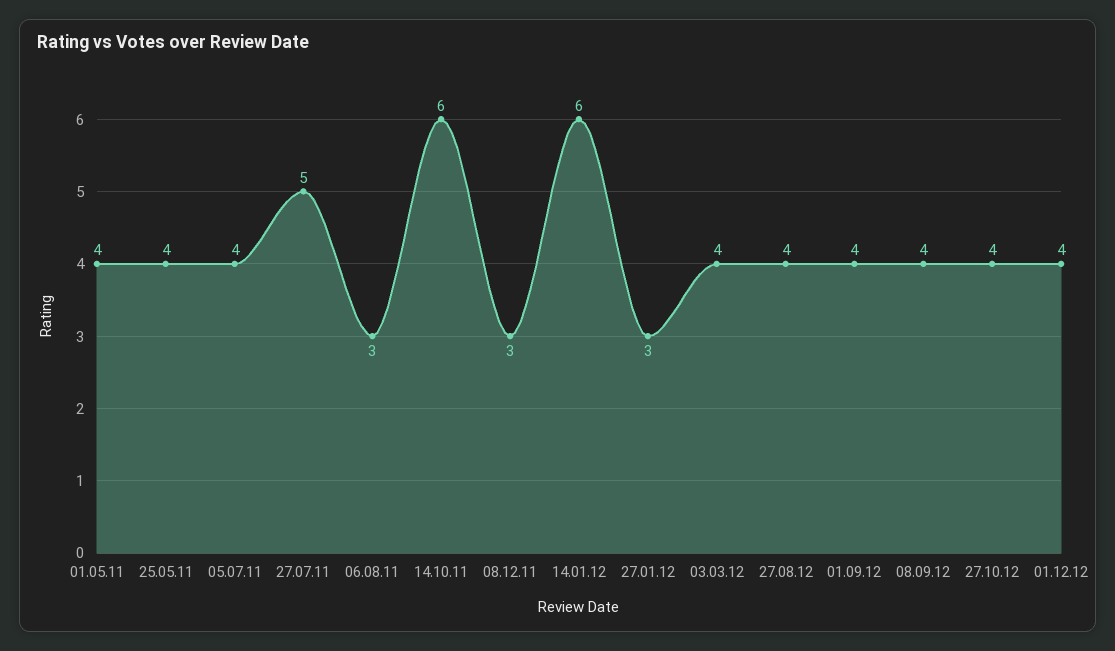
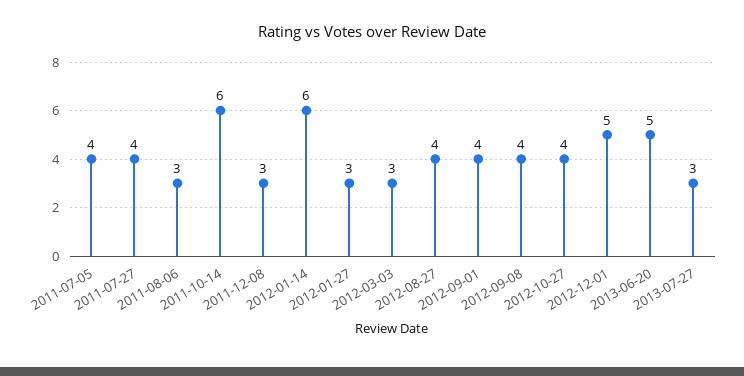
01.05.11: 4 -> none
25.05.11: 4 -> none
27.07.11: 5 -> 4
03.03.12: 4 -> 3
01.12.12: 4 -> 5
2013-06-20: none -> 5
2013-07-27: none -> 3

